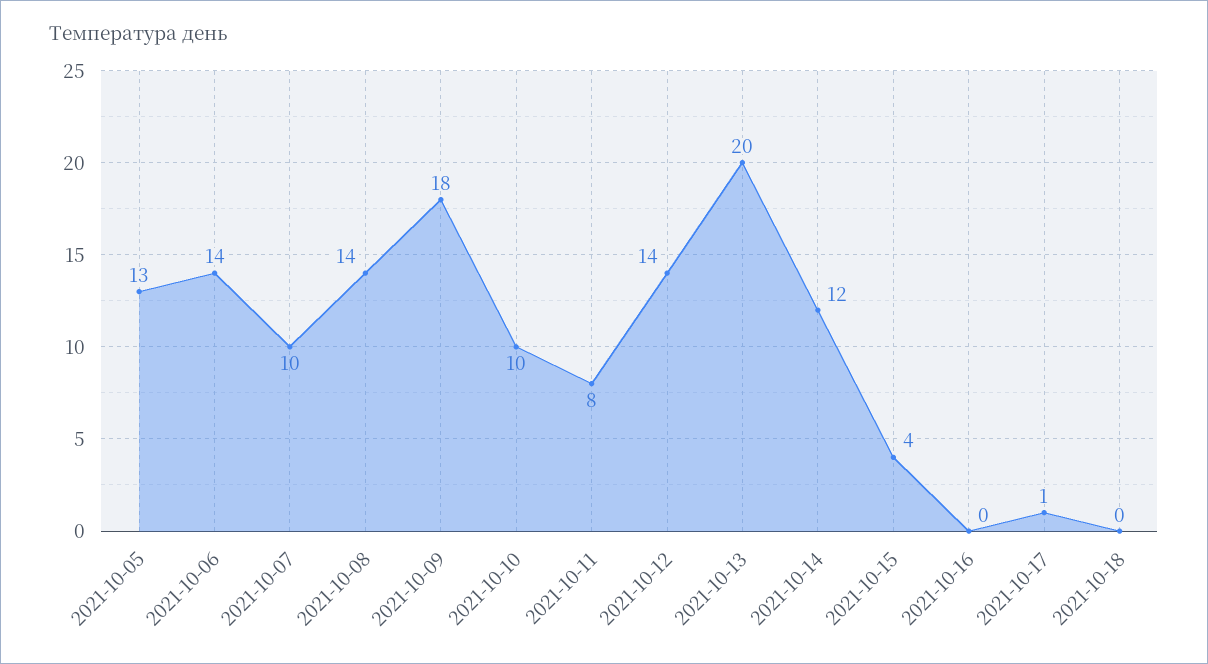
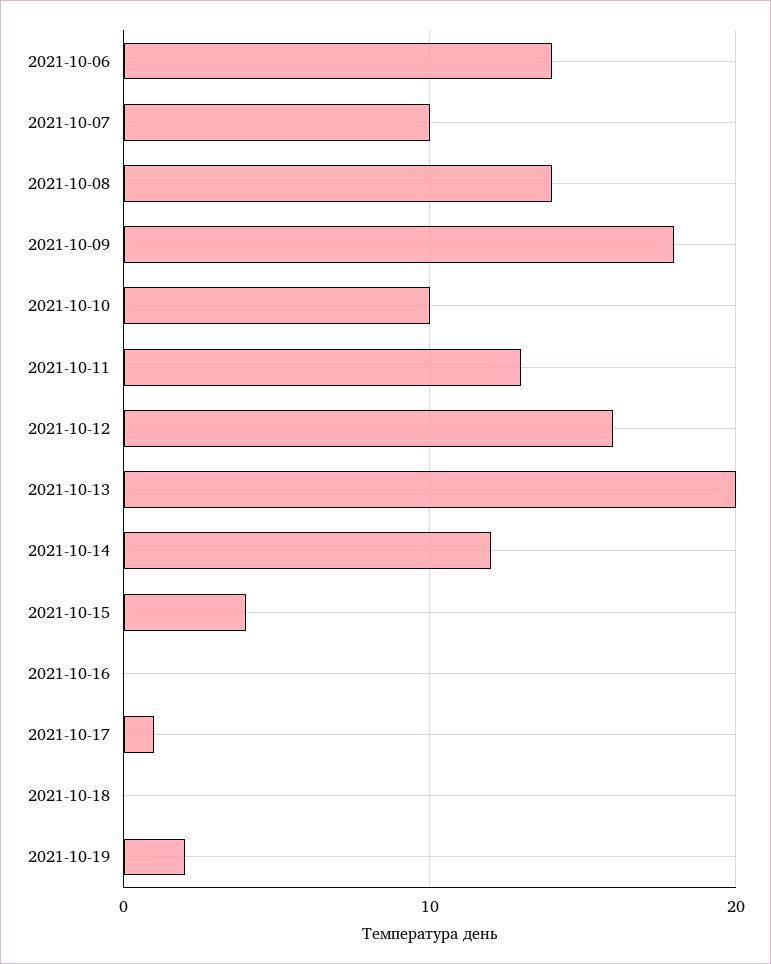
2021-10-05: 13 -> none
2021-10-11: 8 -> 13
2021-10-12: 14 -> 16
2021-10-19: none -> 2

